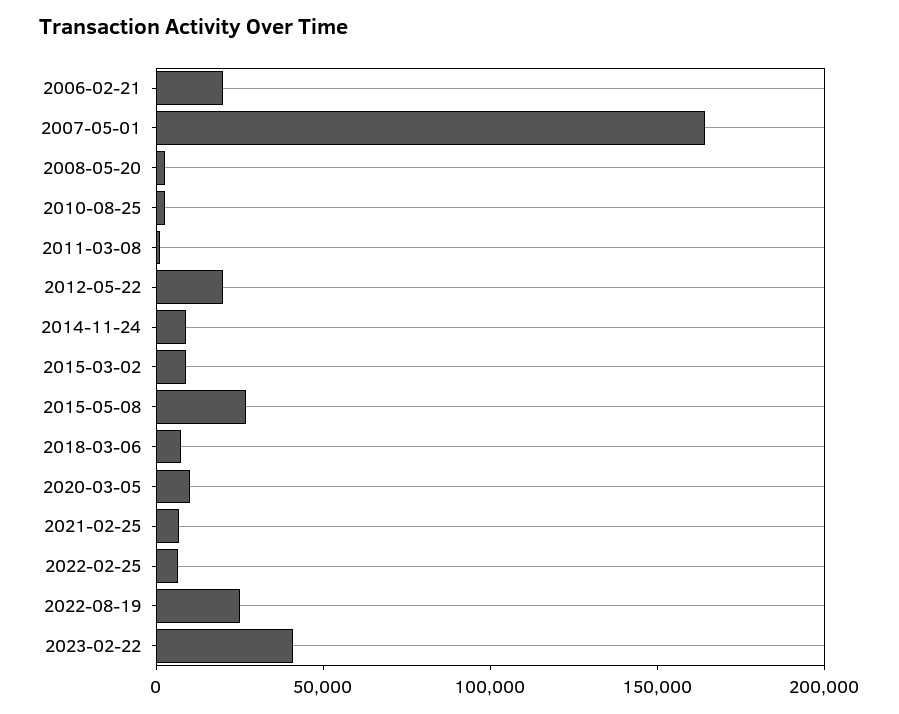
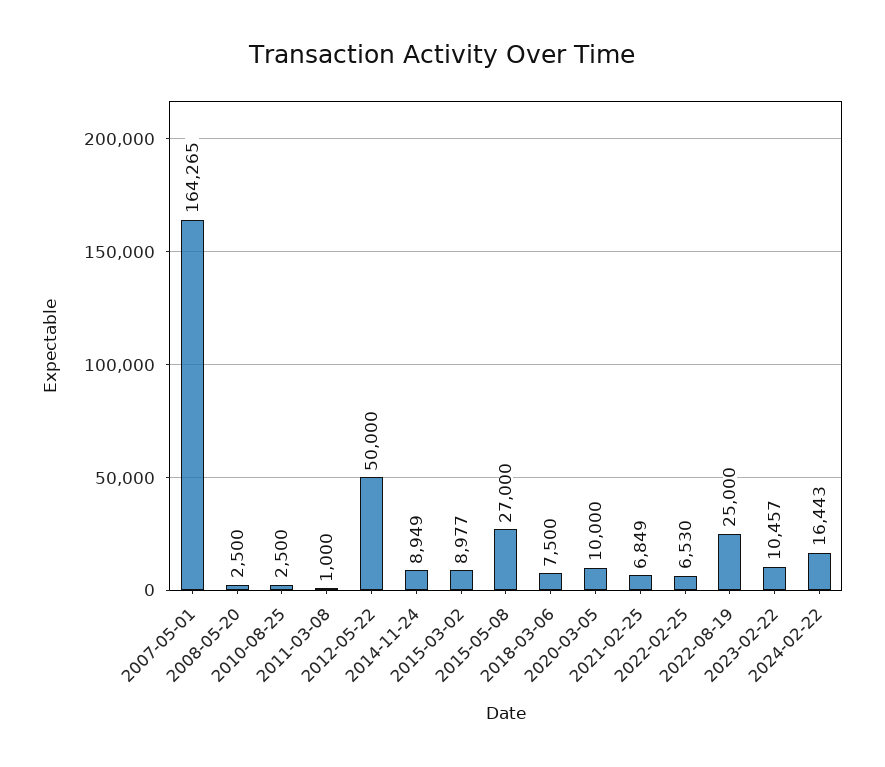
2006-02-21: 20000 -> none
2012-05-22: 20000 -> 50000
2023-02-22: 40000 -> 10457
2024-02-22: none -> 16443

